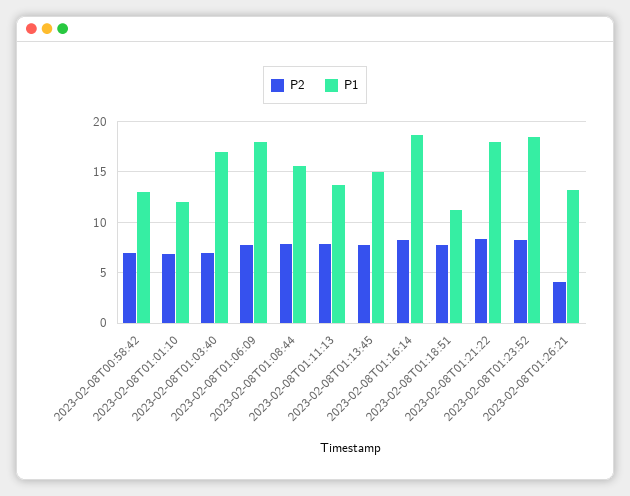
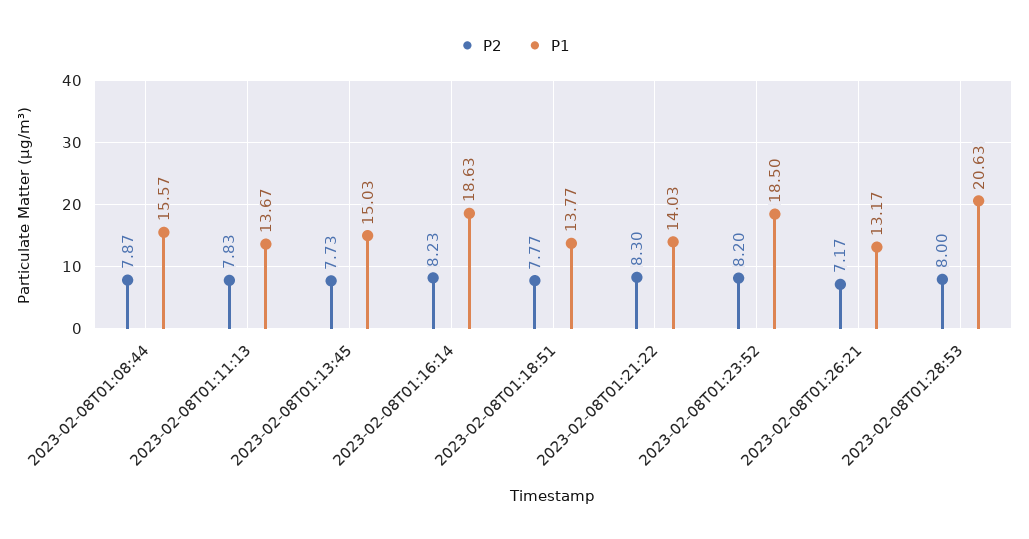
P2, 2023-02-08T00:58:42: 7 -> none
P1, 2023-02-08T00:58:42: 13 -> none
P2, 2023-02-08T01:01:10: 7 -> none
P1, 2023-02-08T01:01:10: 12 -> none
P2, 2023-02-08T01:03:40: 7 -> none
P1, 2023-02-08T01:03:40: 17 -> none
P2, 2023-02-08T01:06:09: 8 -> none
P1, 2023-02-08T01:06:09: 18 -> none
P1, 2023-02-08T01:18:51: 11 -> 13.77
P1, 2023-02-08T01:21:22: 18 -> 14.03
P2, 2023-02-08T01:26:21: 4 -> 7.17
P2, 2023-02-08T01:28:53: none -> 8
P1, 2023-02-08T01:28:53: none -> 20.63

